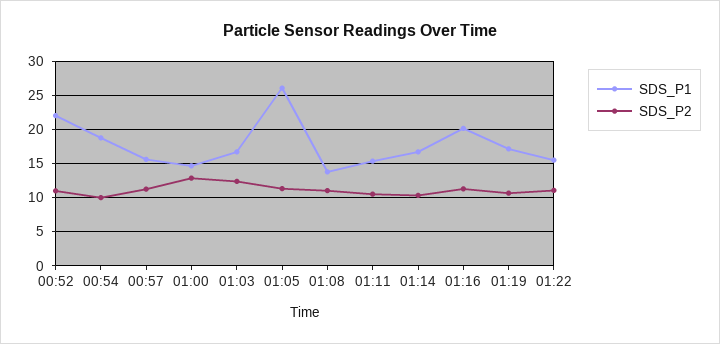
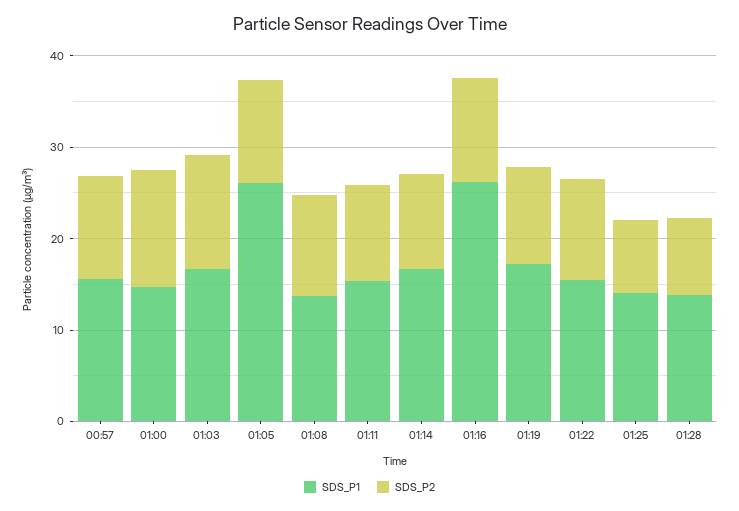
SDS_P1, 00:52: 22 -> none
SDS_P2, 00:52: 11 -> none
SDS_P1, 00:54: 19 -> none
SDS_P2, 00:54: 10 -> none
SDS_P1, 01:16: 20 -> 26
SDS_P1, 01:25: none -> 14
SDS_P2, 01:25: none -> 8
SDS_P1, 01:28: none -> 14
SDS_P2, 01:28: none -> 8

